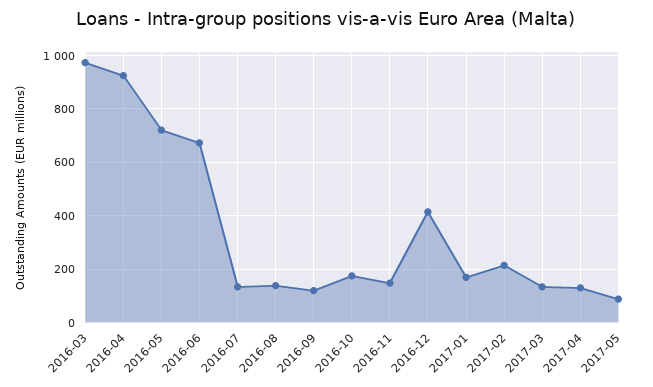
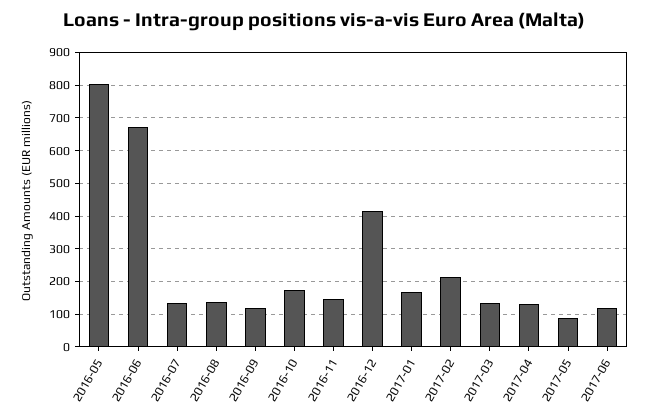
2016-03: 975 -> none
2016-04: 925 -> none
2016-05: 725 -> 800
2017-06: none -> 120

